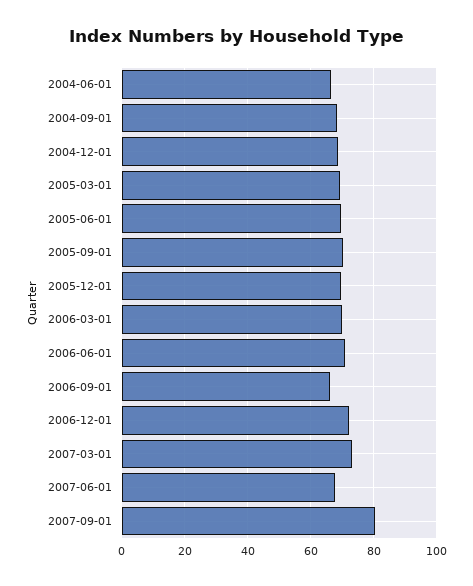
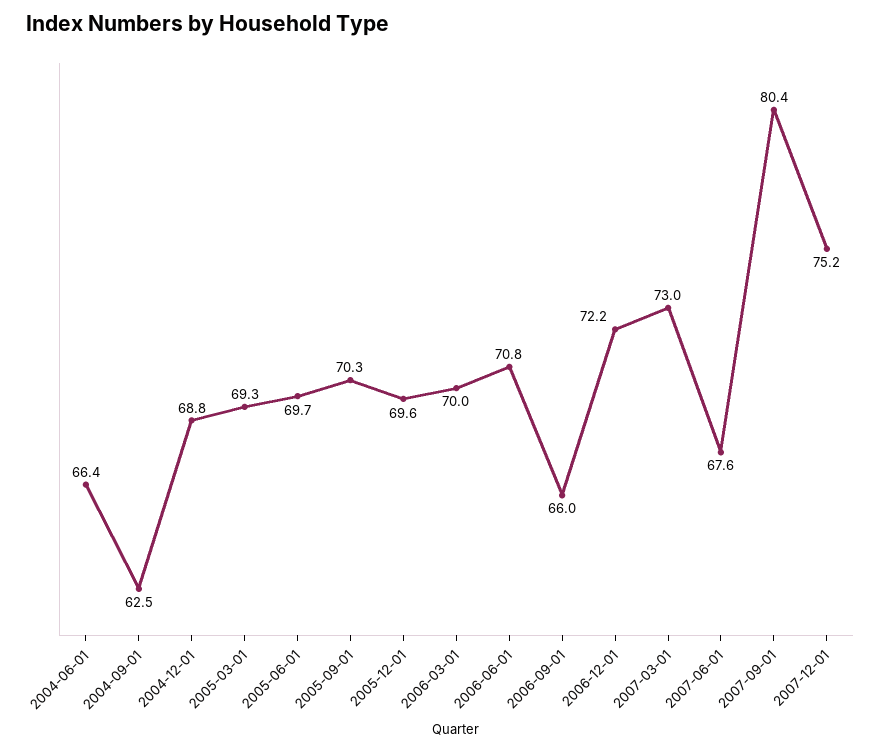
2004-09-01: 68 -> 62.5
2007-12-01: none -> 75.2

